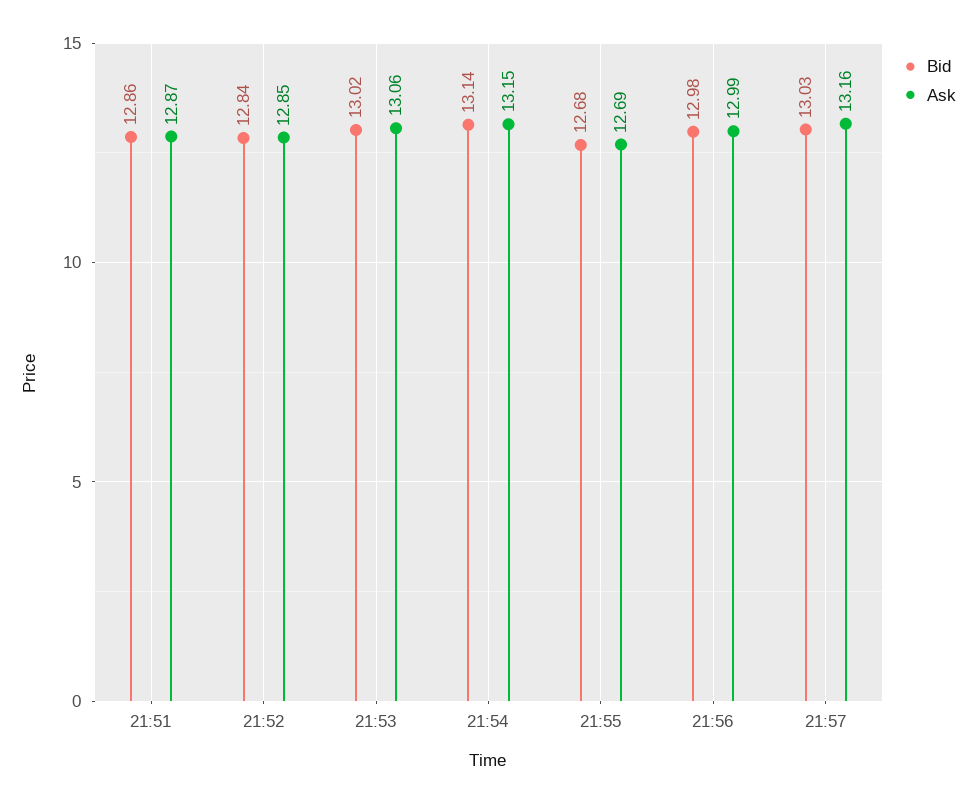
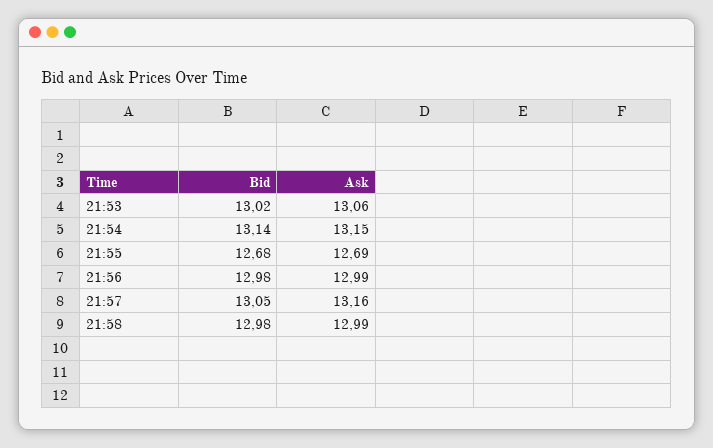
Bid, 21:51: 12.86 -> none
Ask, 21:51: 12.87 -> none
Bid, 21:52: 12.84 -> none
Ask, 21:52: 12.85 -> none
Bid, 21:57: 13.03 -> 13.05
Bid, 21:58: none -> 12.98
Ask, 21:58: none -> 12.99

